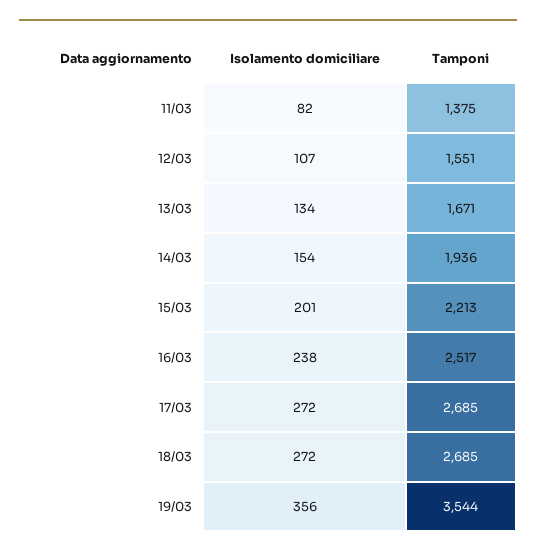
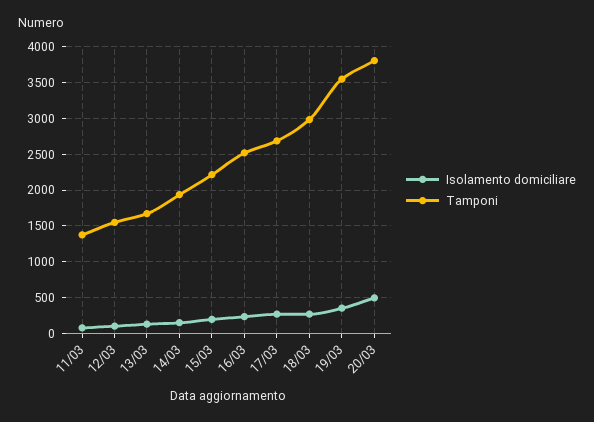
Tamponi, 18/03: 2685 -> 3000
Isolamento domiciliare, 20/03: none -> 500
Tamponi, 20/03: none -> 3800

